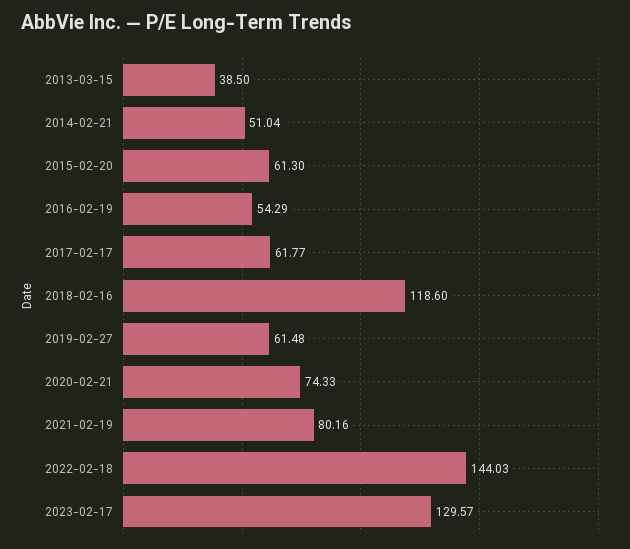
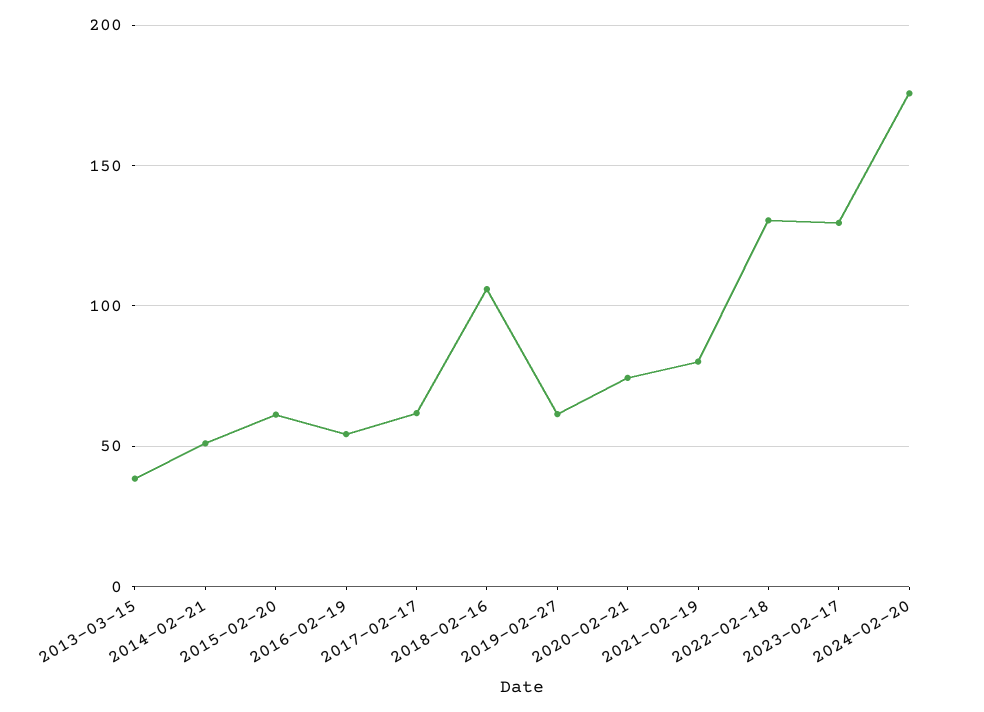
2018-02-16: 118.6 -> 105
2022-02-18: 144.03 -> 130
2024-02-20: none -> 175

